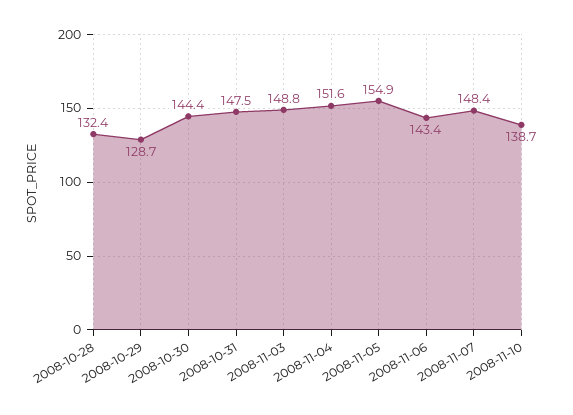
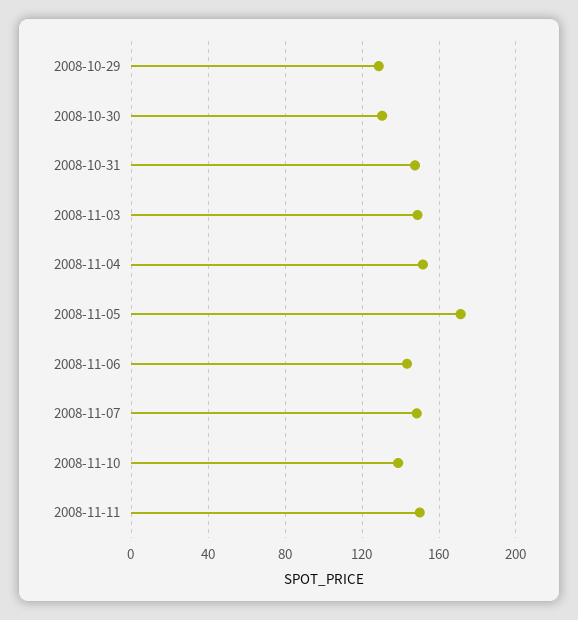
2008-10-28: 132.4 -> none
2008-10-30: 144.4 -> 130
2008-11-05: 154.9 -> 170
2008-11-11: none -> 150

